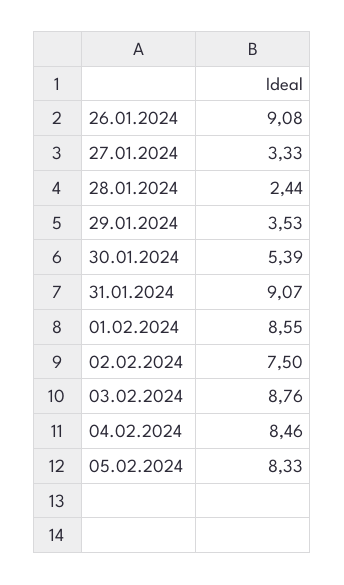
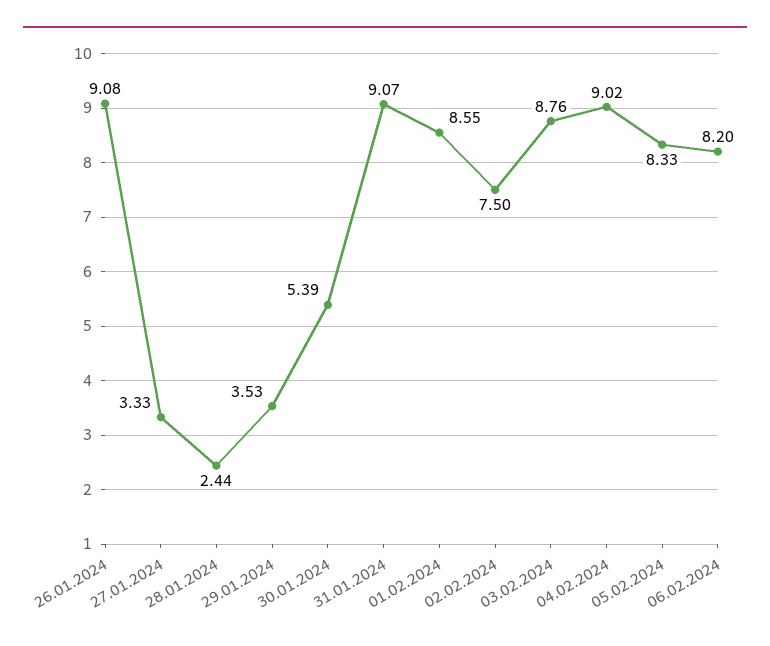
04.02.2024: 8.46 -> 9.02
06.02.2024: none -> 8.2

